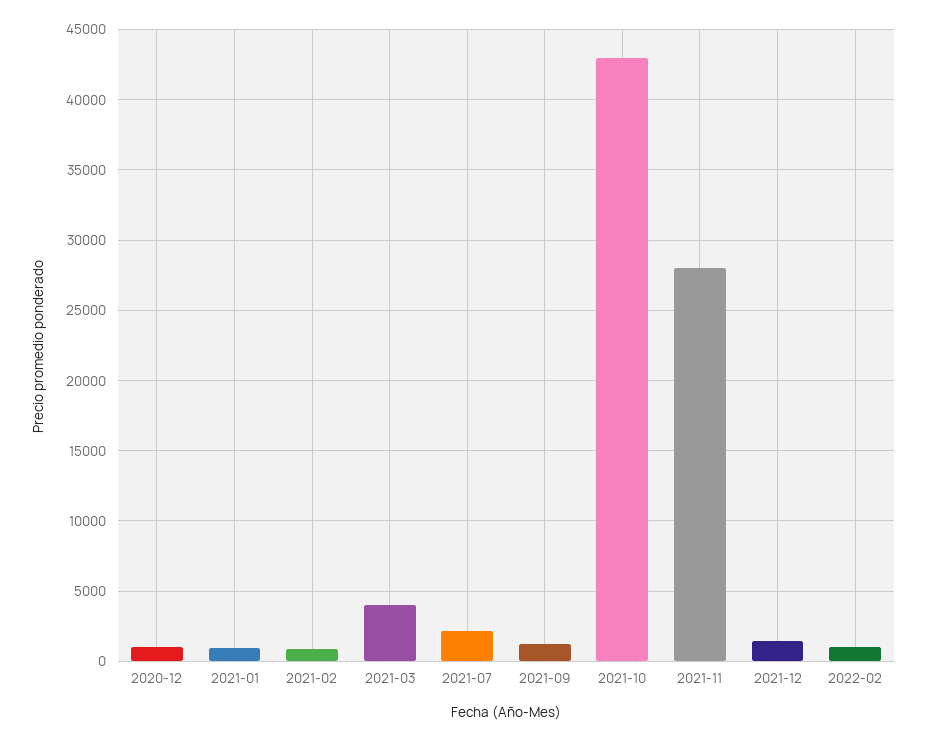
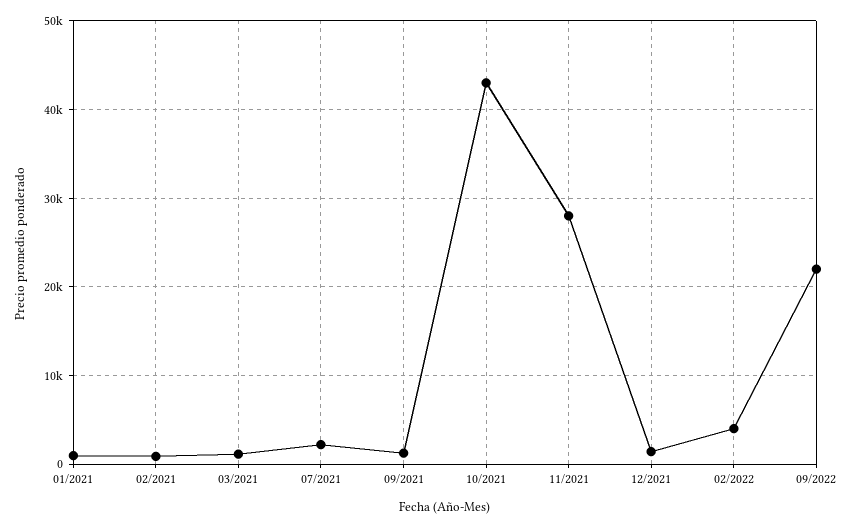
2020-12: 1000 -> none
2021-03: 4000 -> 1000
2022-02: 1000 -> 4000
09/2022: none -> 22000

